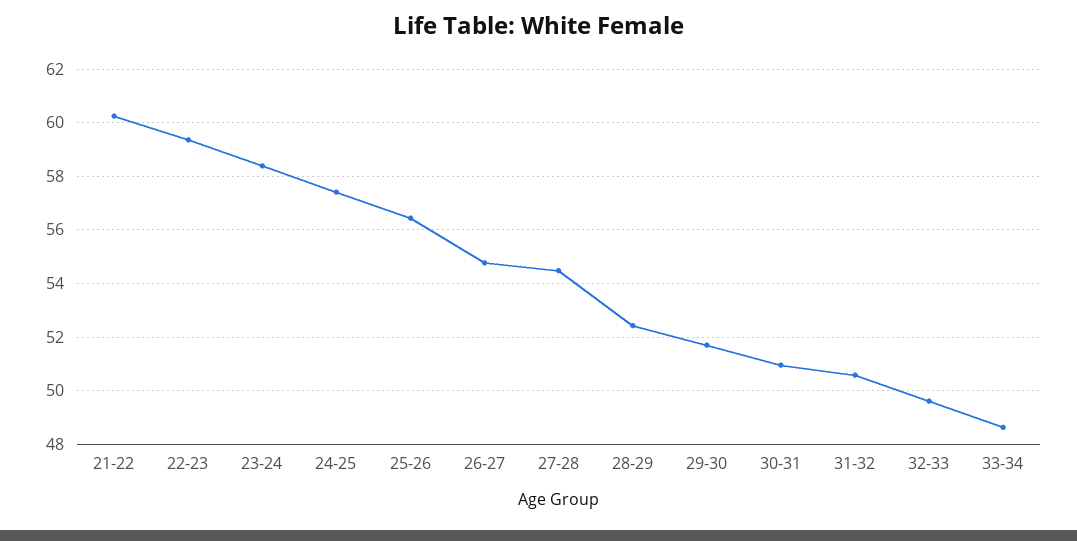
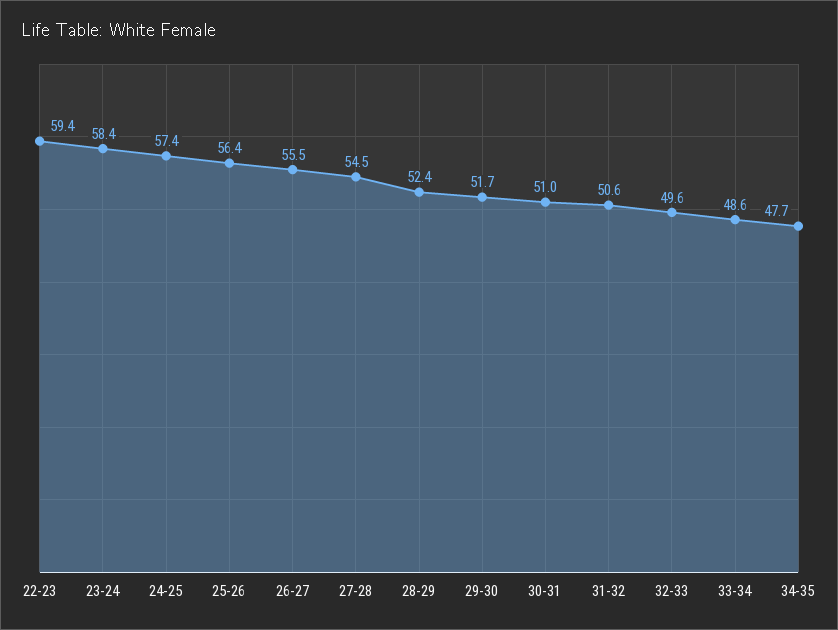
21-22: 60.25 -> none
26-27: 54.75 -> 55.5
34-35: none -> 47.7

